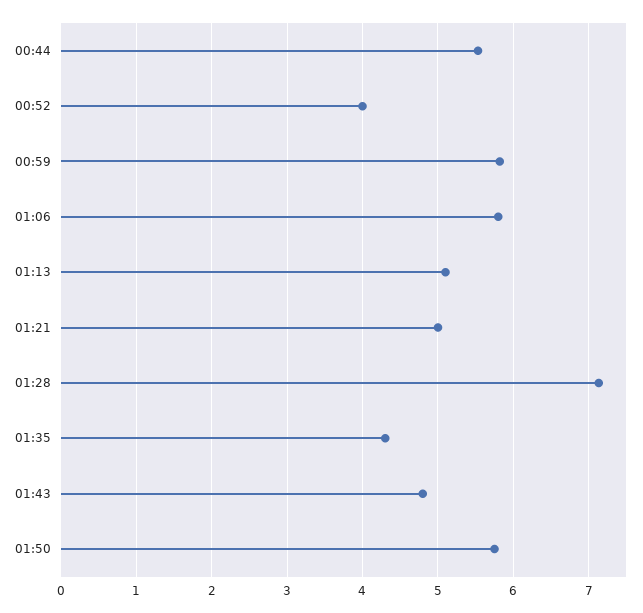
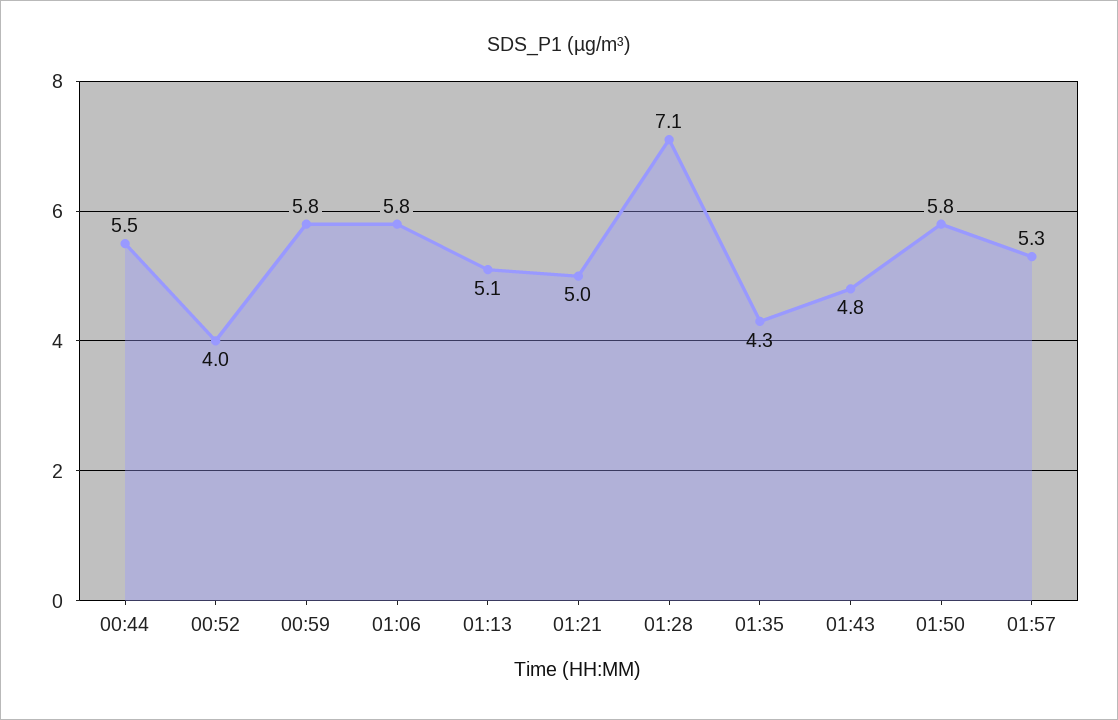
01:57: none -> 5.3

